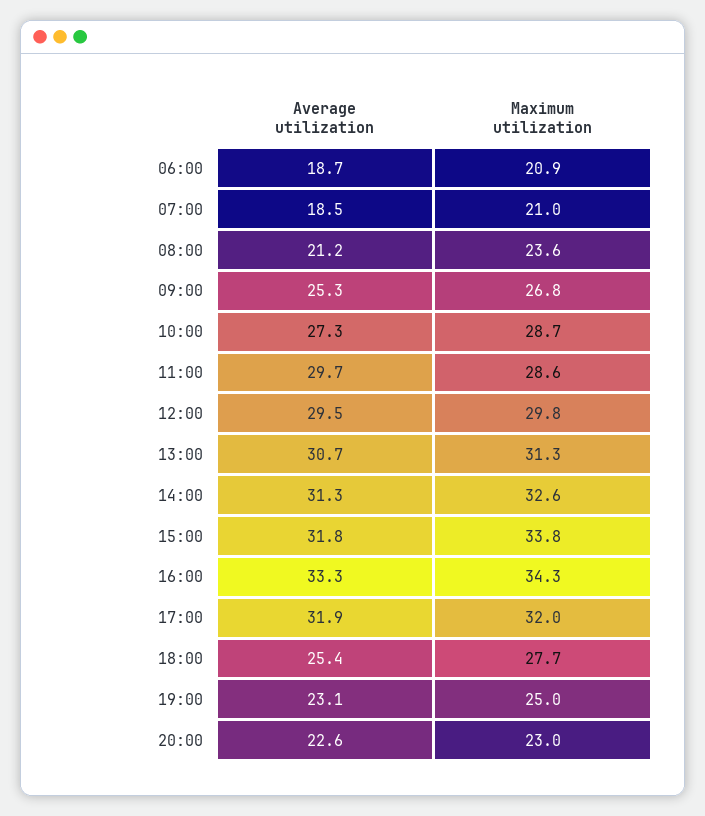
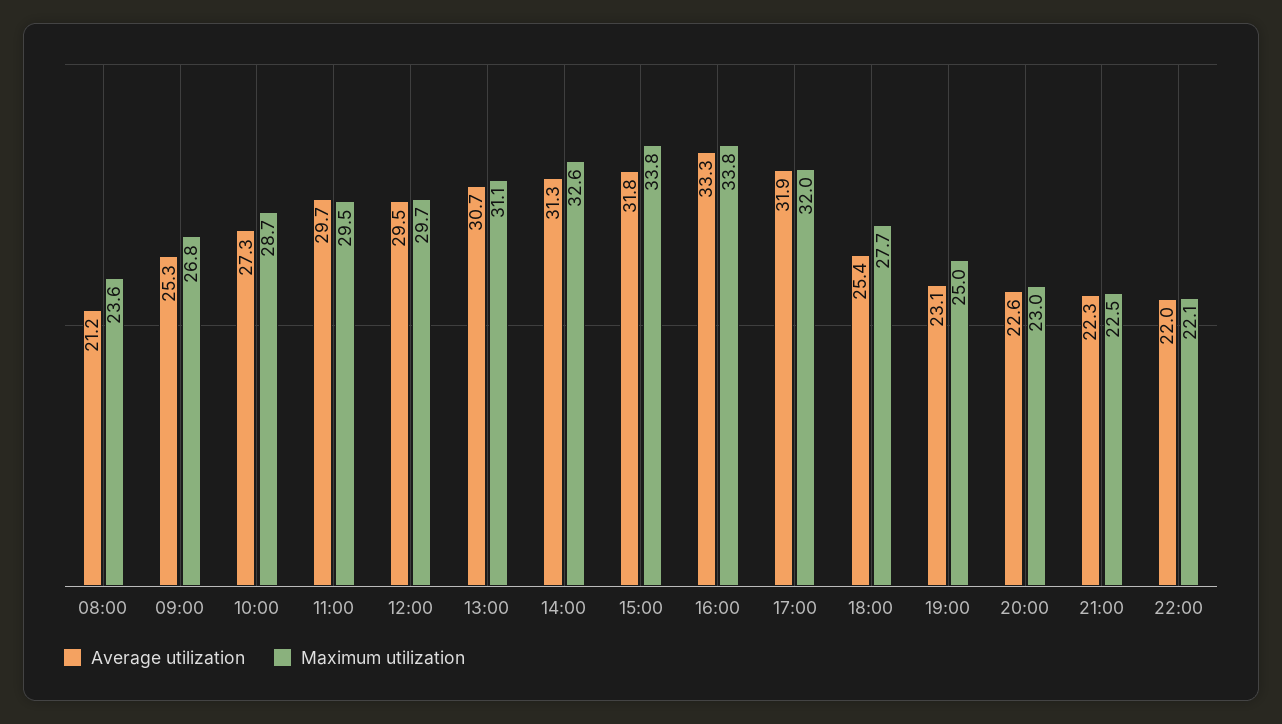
Average utilization, 06:00: 18.7 -> none
Maximum utilization, 06:00: 20.9 -> none
Average utilization, 07:00: 18.5 -> none
Maximum utilization, 07:00: 21 -> none
Maximum utilization, 11:00: 28.6 -> 29.5
Maximum utilization, 12:00: 29.8 -> 29.7
Maximum utilization, 13:00: 31.3 -> 31.1
Maximum utilization, 16:00: 34.3 -> 33.8
Average utilization, 21:00: none -> 22.3
Maximum utilization, 21:00: none -> 22.5
Average utilization, 22:00: none -> 22
Maximum utilization, 22:00: none -> 22.1

